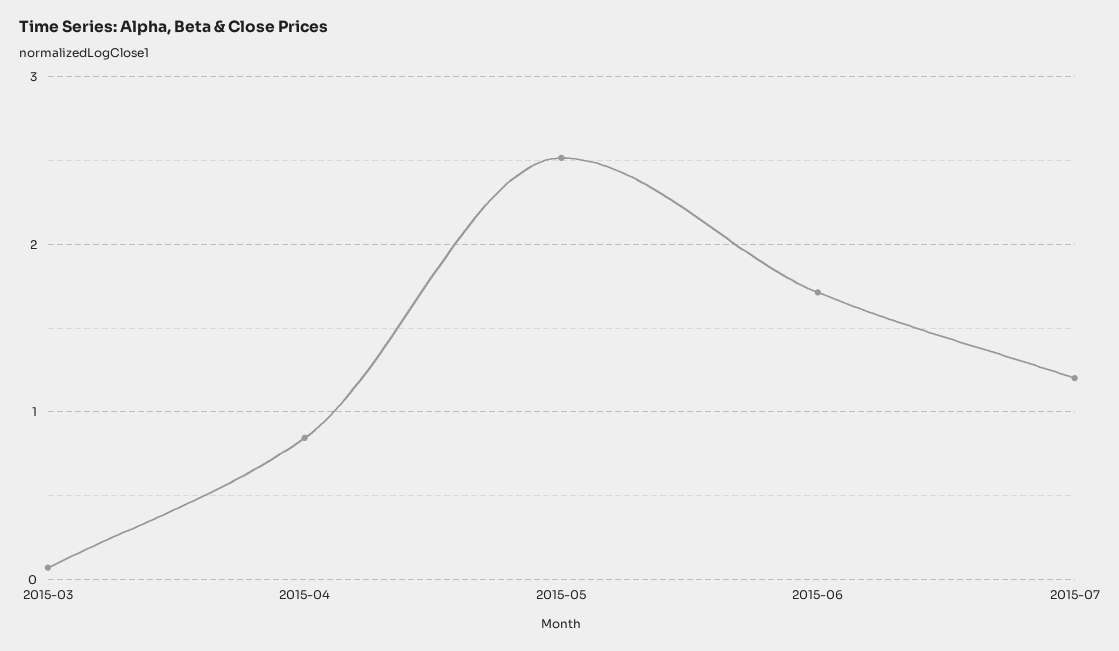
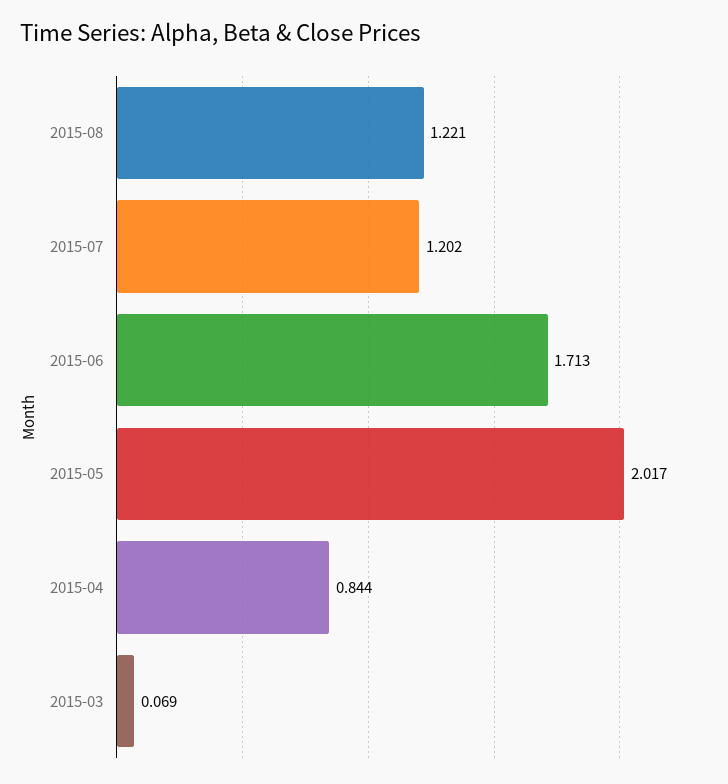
2015-05: 2.5 -> 2.017
2015-08: none -> 1.221

